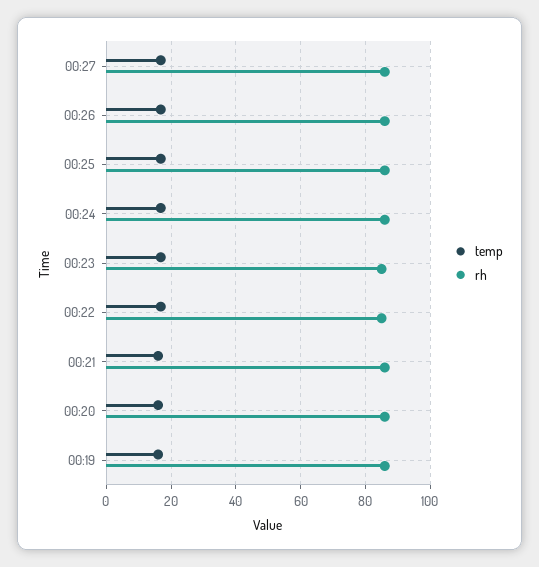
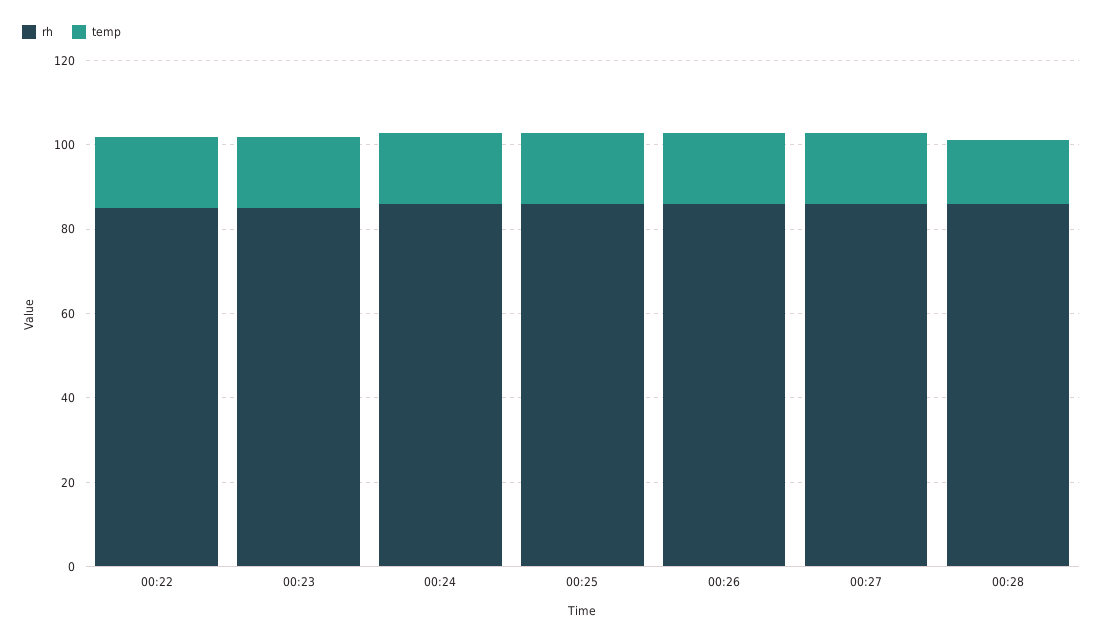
temp, 00:21: 16 -> none
rh, 00:21: 86 -> none
temp, 00:20: 16 -> none
rh, 00:20: 86 -> none
temp, 00:19: 16 -> none
rh, 00:19: 86 -> none
rh, 00:28: none -> 85
temp, 00:28: none -> 15

